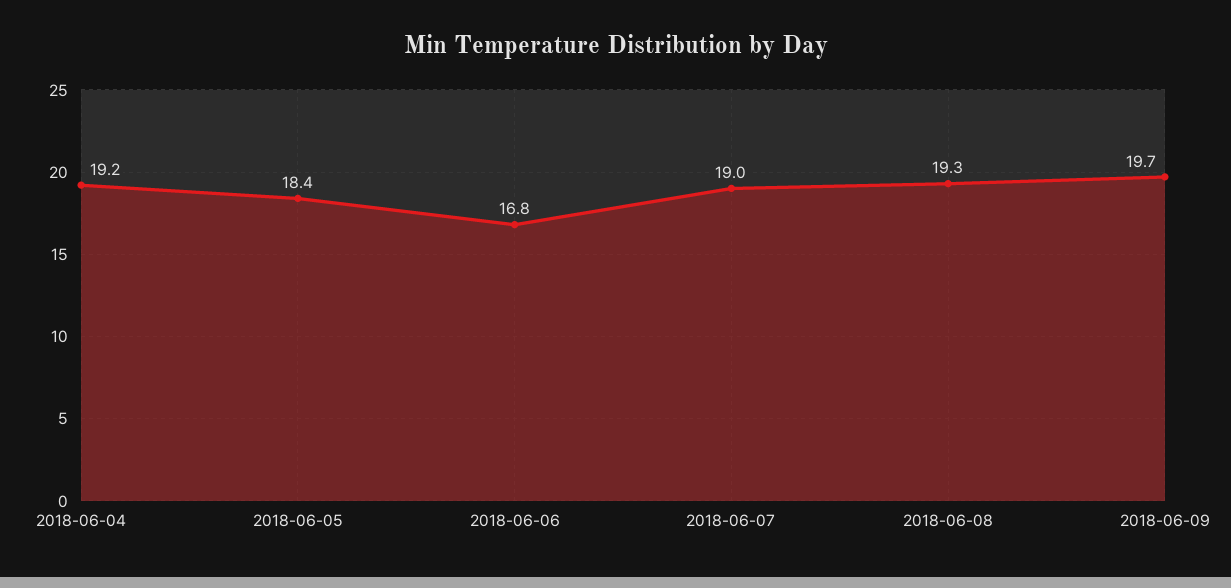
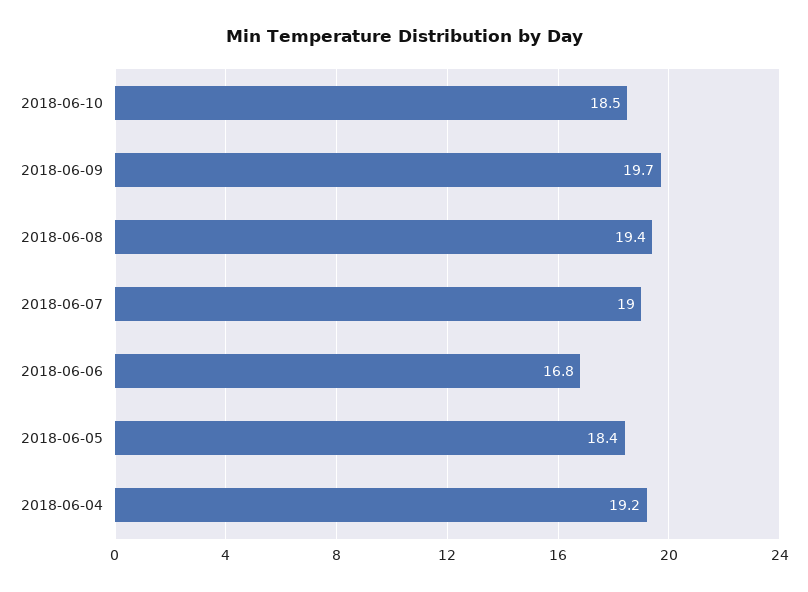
2018-06-08: 19.3 -> 19.4
2018-06-10: none -> 18.5

